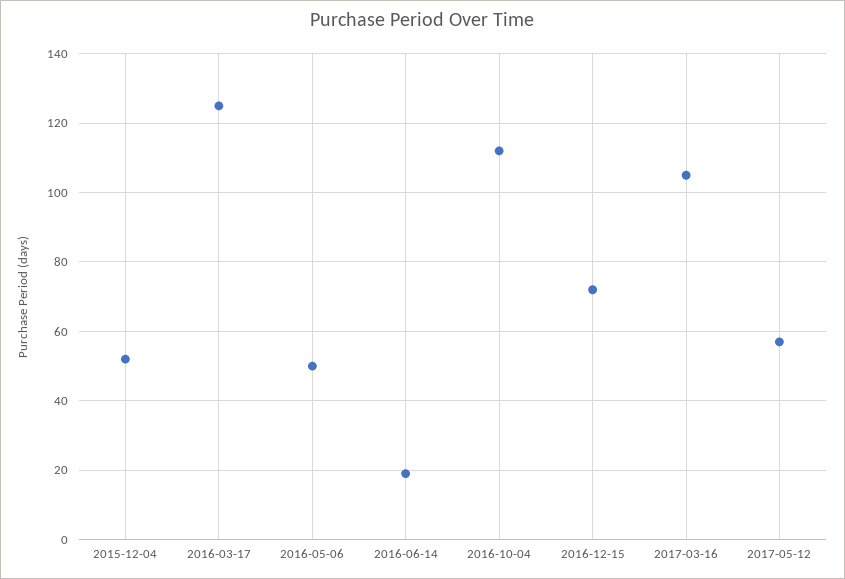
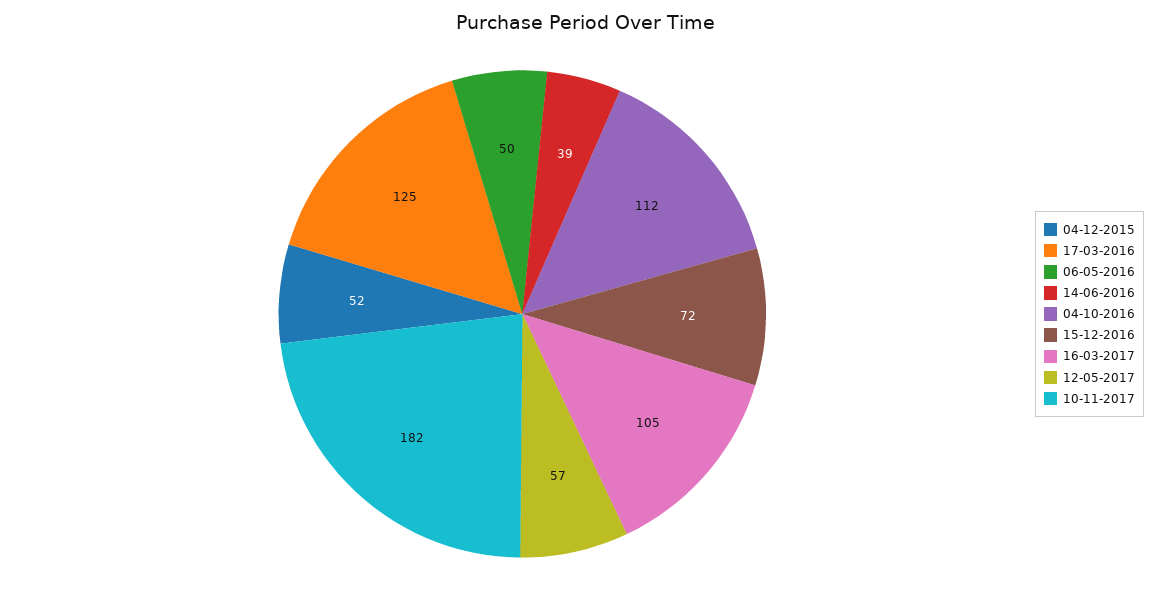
2016-06-14: 20 -> 39
10-11-2017: none -> 182

